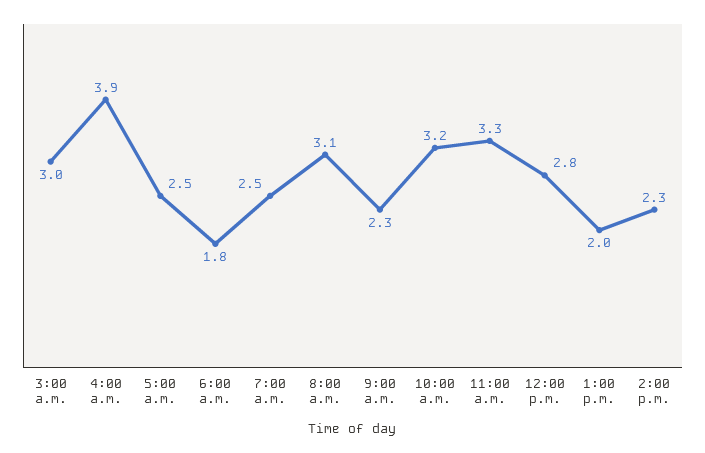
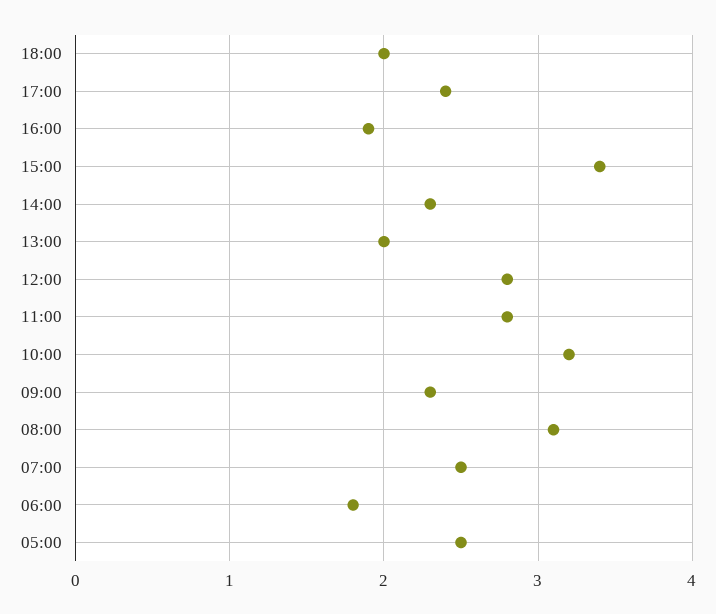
3:00 a.m.: 3 -> none
4:00 a.m.: 3.9 -> none
11:00 a.m.: 3.3 -> 2.8
18:00: none -> 2
17:00: none -> 2.4
16:00: none -> 1.9
15:00: none -> 3.4

